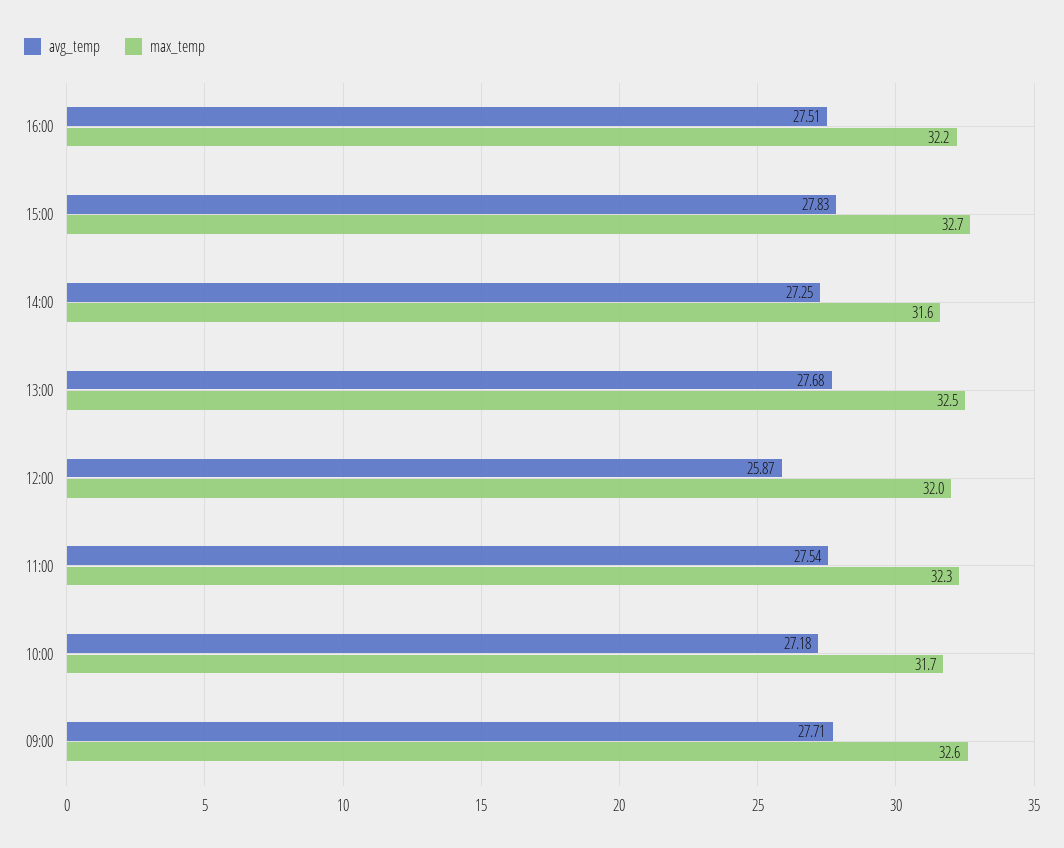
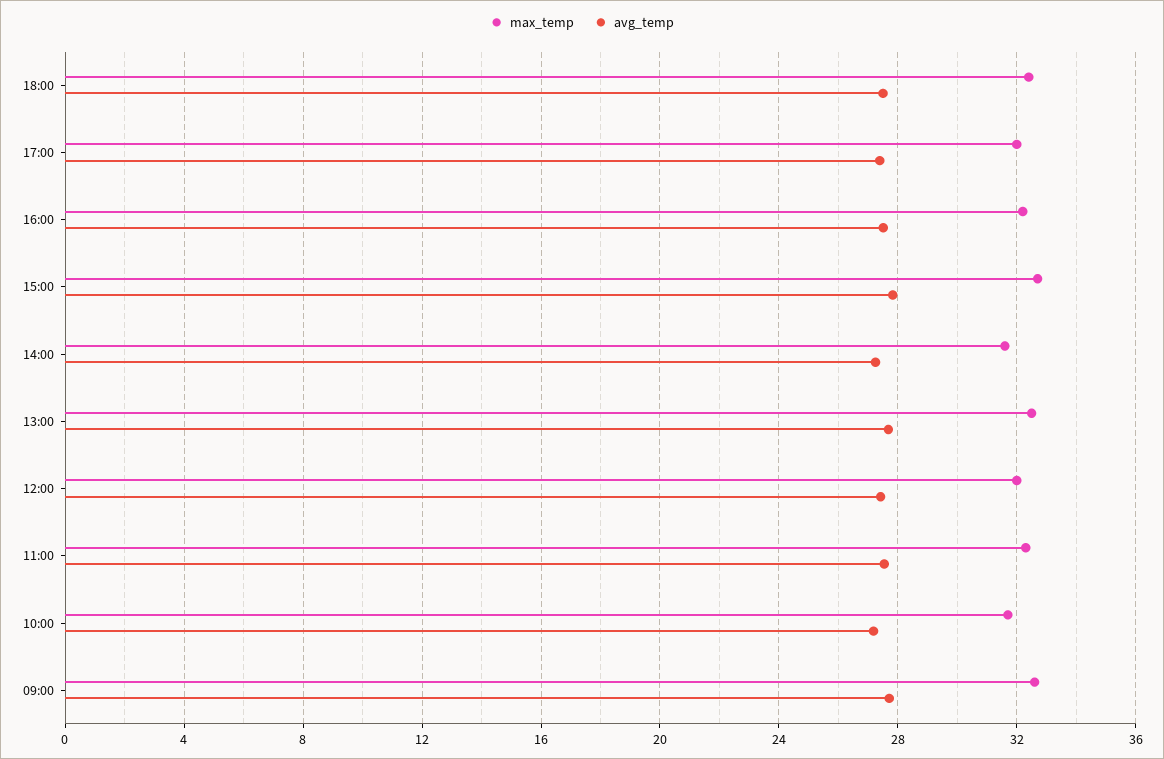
avg_temp, 12:00: 25.87 -> 27.5
max_temp, 18:00: none -> 32.5
avg_temp, 18:00: none -> 27.5
max_temp, 17:00: none -> 32
avg_temp, 17:00: none -> 27.5

